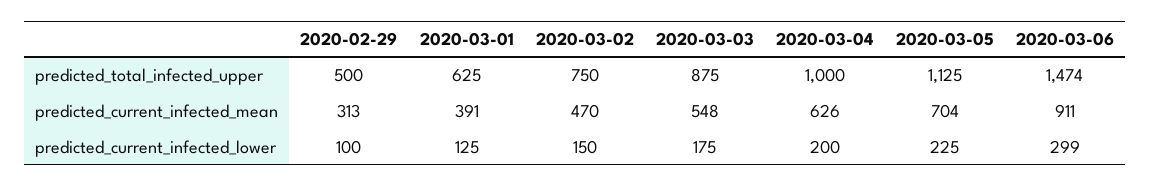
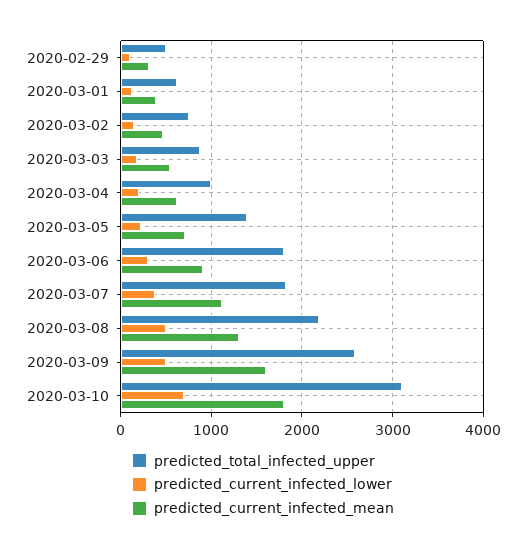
predicted_total_infected_upper, 2020-03-05: 1125 -> 1400
predicted_total_infected_upper, 2020-03-06: 1474 -> 1800
predicted_total_infected_upper, 2020-03-07: none -> 1800
predicted_current_infected_lower, 2020-03-07: none -> 400
predicted_current_infected_mean, 2020-03-07: none -> 1100
predicted_total_infected_upper, 2020-03-08: none -> 2200
predicted_current_infected_lower, 2020-03-08: none -> 500
predicted_current_infected_mean, 2020-03-08: none -> 1300
predicted_total_infected_upper, 2020-03-09: none -> 2600
predicted_current_infected_lower, 2020-03-09: none -> 500
predicted_current_infected_mean, 2020-03-09: none -> 1600
predicted_total_infected_upper, 2020-03-10: none -> 3100
predicted_current_infected_lower, 2020-03-10: none -> 700
predicted_current_infected_mean, 2020-03-10: none -> 1800

